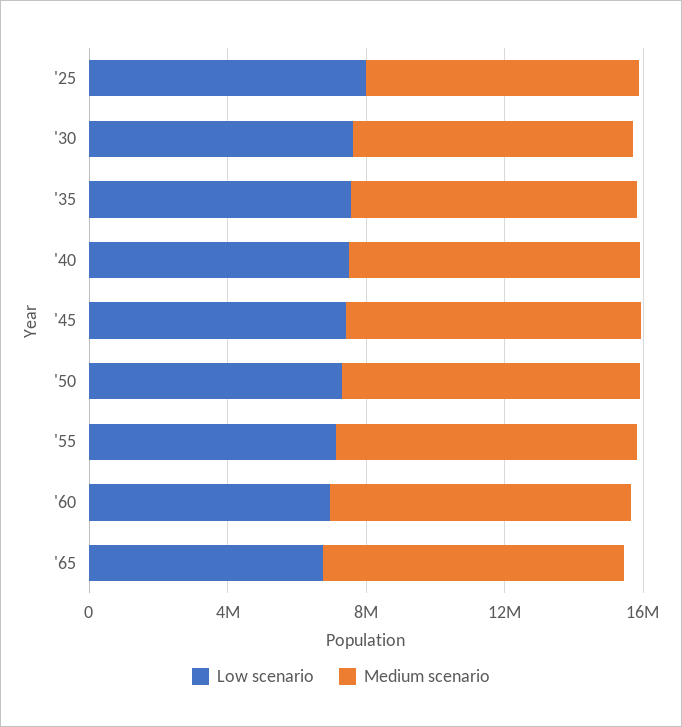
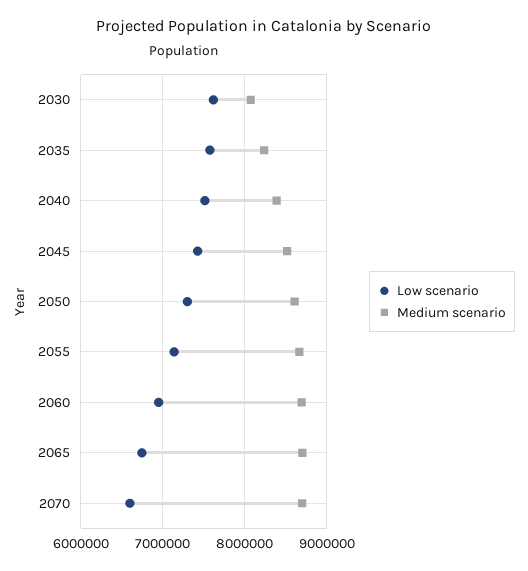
Low scenario, '25: 8000000 -> none
Medium scenario, '25: 8000000 -> none
Low scenario, 2070: none -> 6600000
Medium scenario, 2070: none -> 8700000

